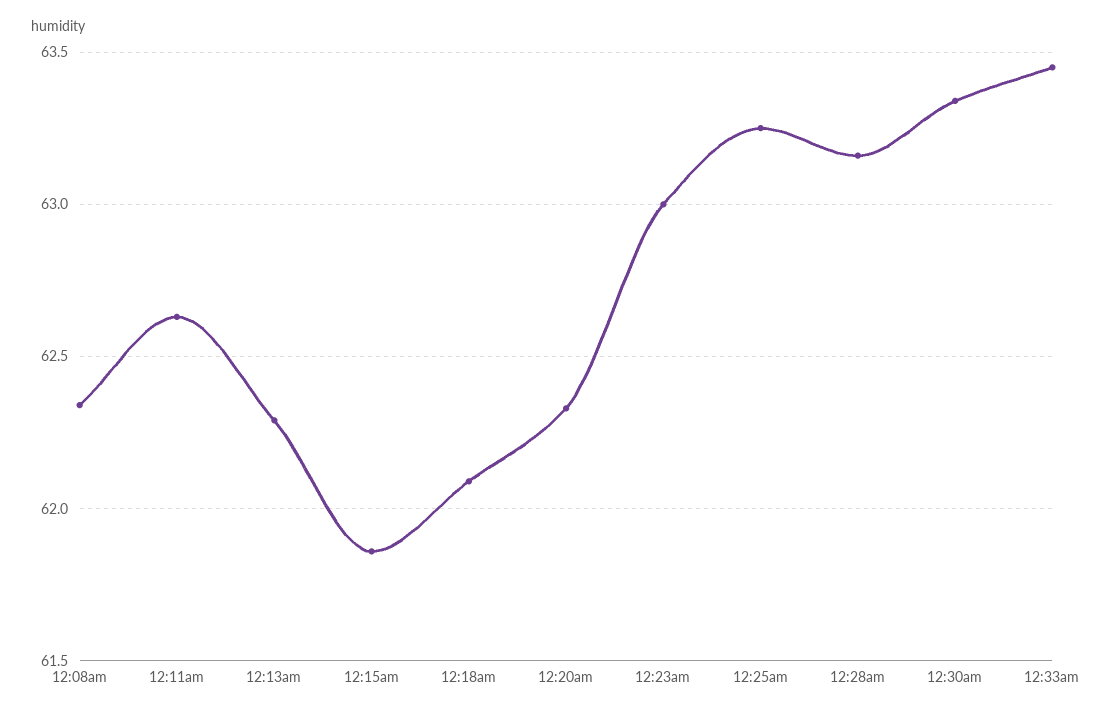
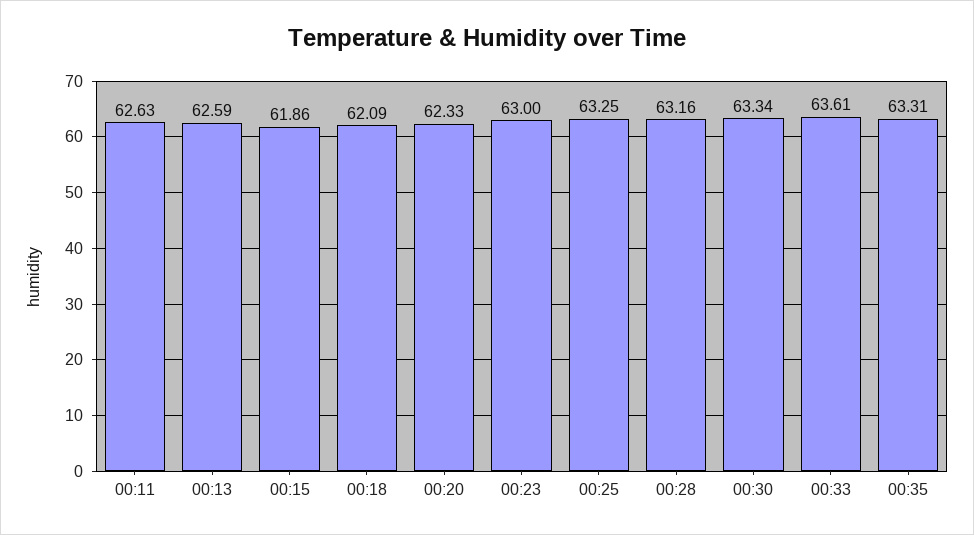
12:08am: 62.35 -> none
12:13am: 62.3 -> 62.59
12:33am: 63.45 -> 63.61
00:35: none -> 63.31

